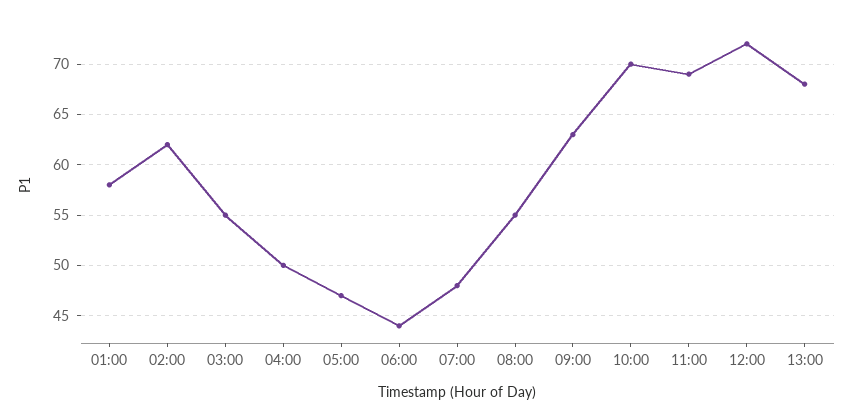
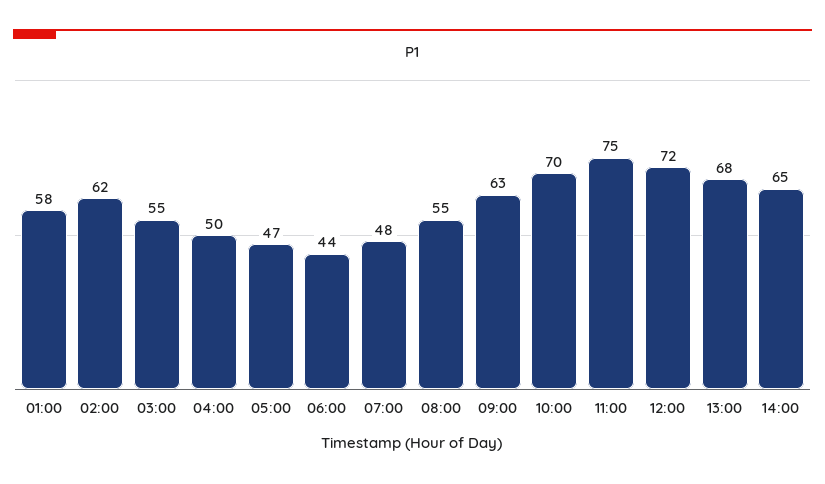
11:00: 69 -> 75
14:00: none -> 65

